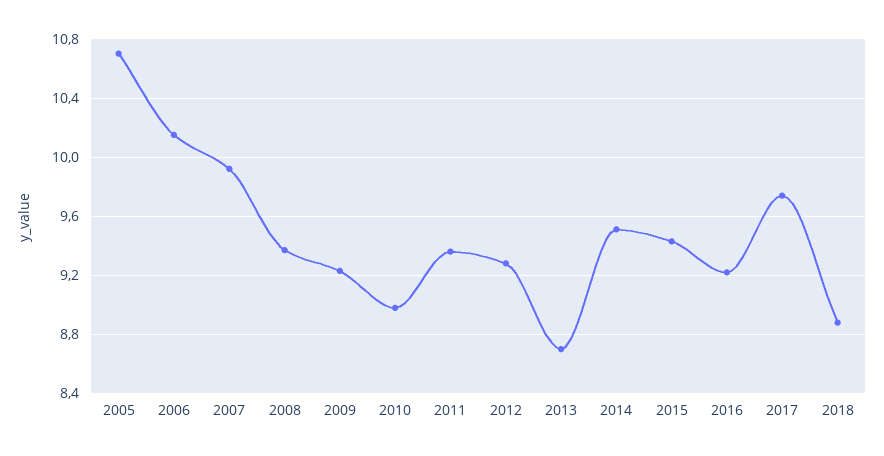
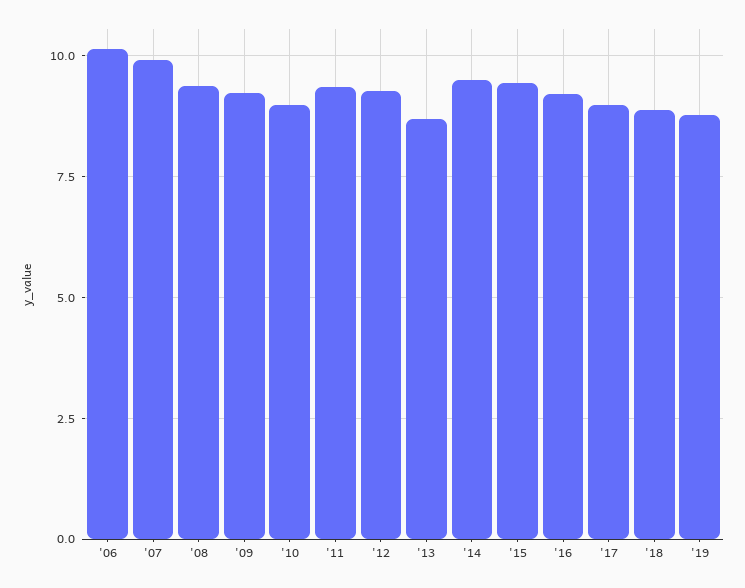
2005: 10.7 -> none
2017: 9.75 -> 9
'19: none -> 8.75

